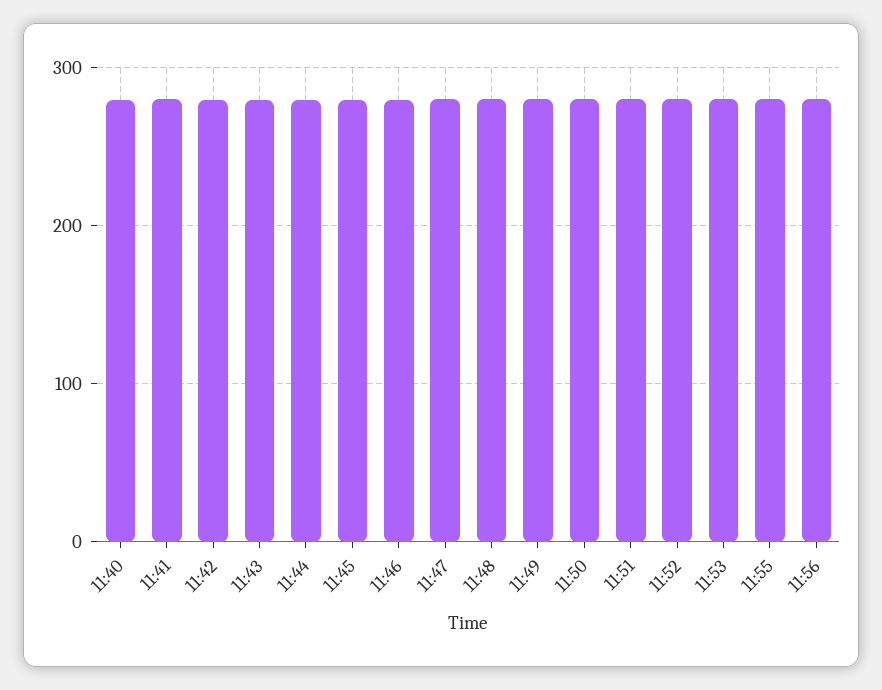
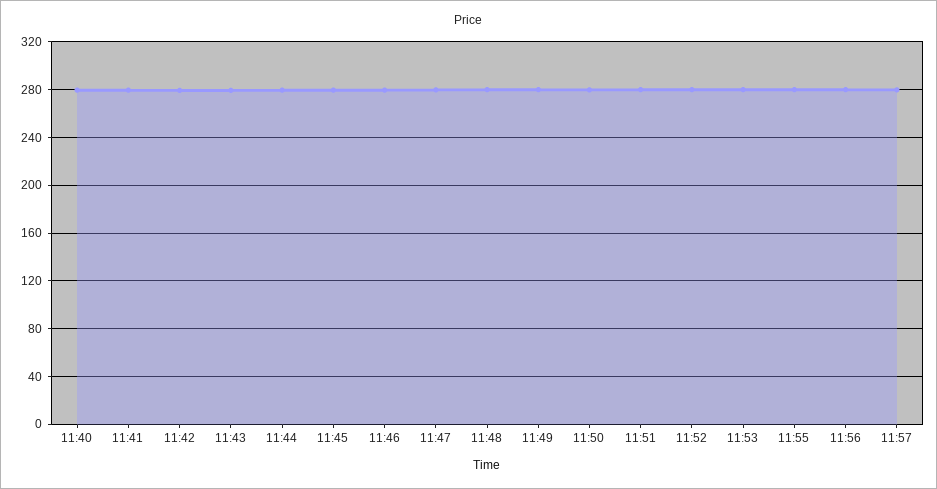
11:57: none -> 280

